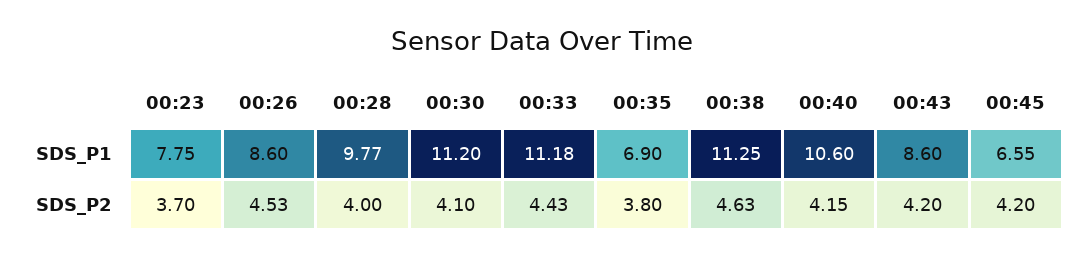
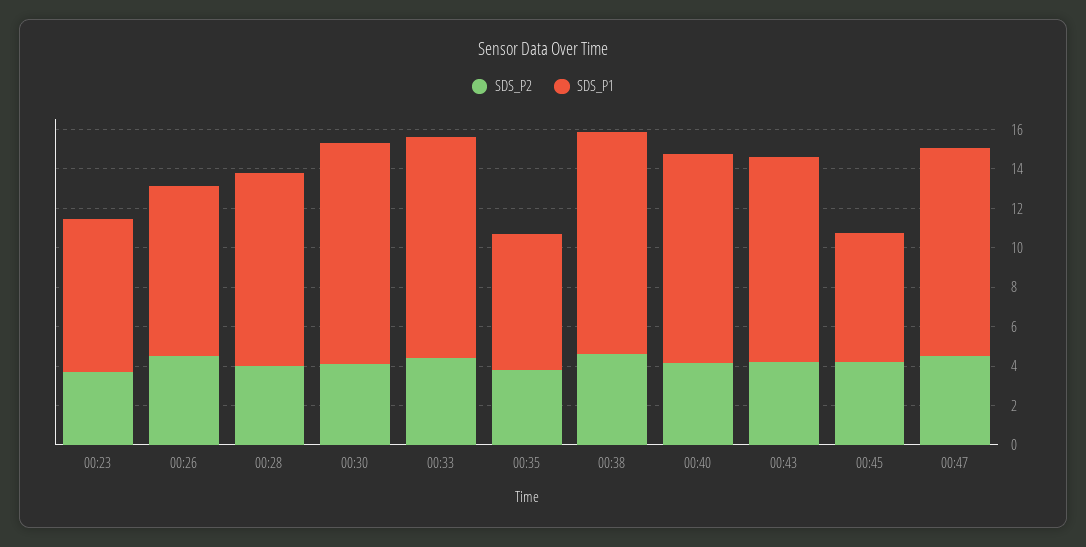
SDS_P1, 00:43: 8.6 -> 10.5
SDS_P2, 00:47: none -> 4.5
SDS_P1, 00:47: none -> 10.5

